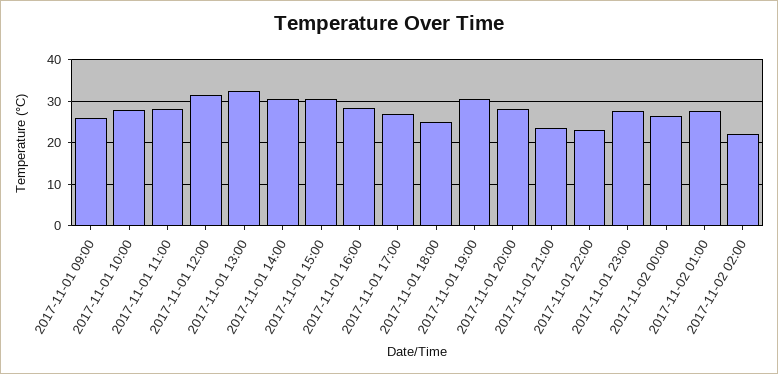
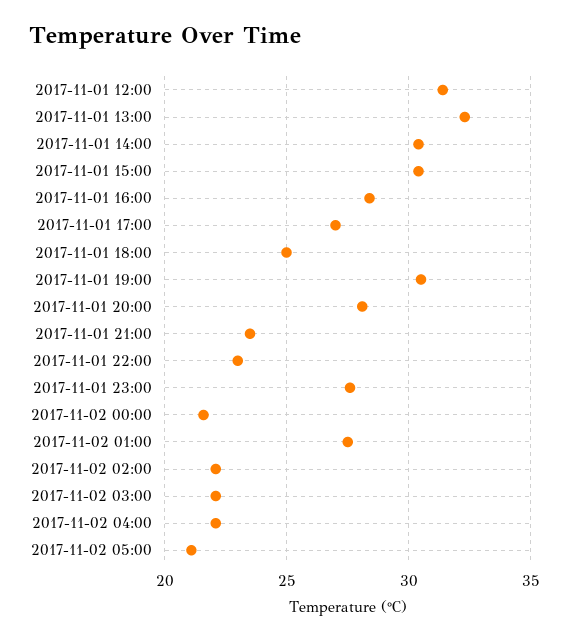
2017-11-01 09:00: 26 -> none
2017-11-01 10:00: 28 -> none
2017-11-01 11:00: 28 -> none
2017-11-02 00:00: 26 -> 21.5
2017-11-02 03:00: none -> 22
2017-11-02 04:00: none -> 22
2017-11-02 05:00: none -> 21

